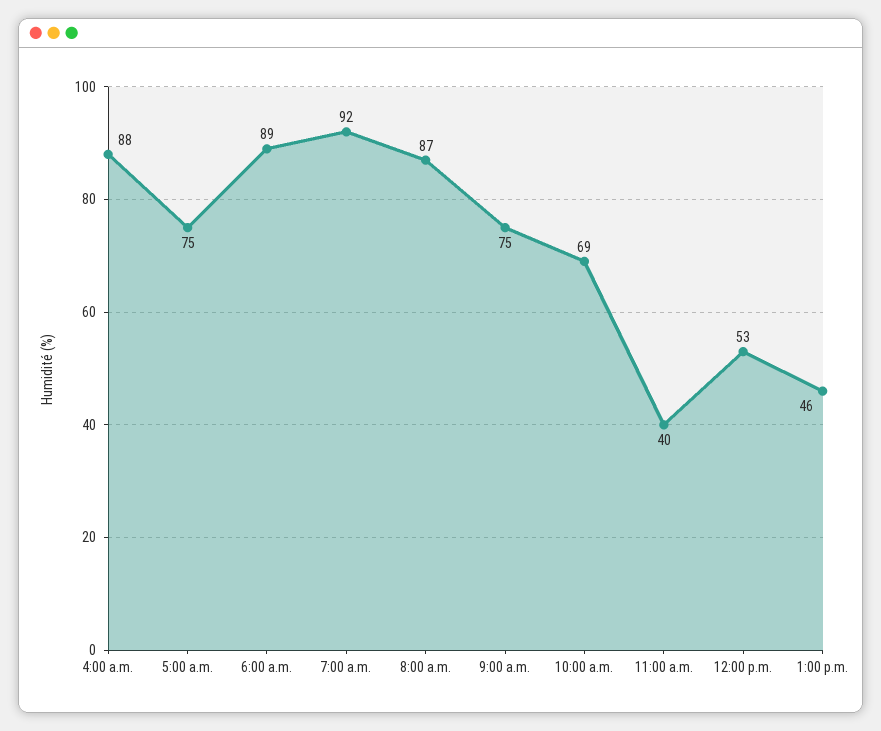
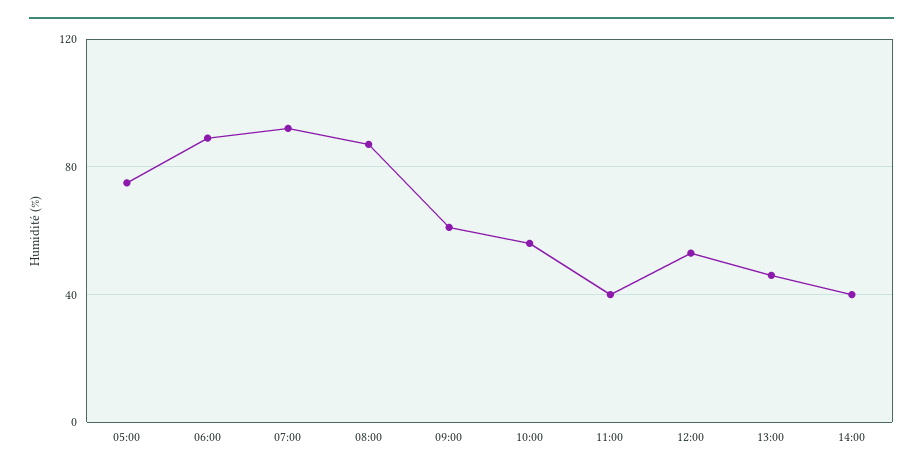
4:00 a.m.: 88 -> none
9:00 a.m.: 75 -> 60
10:00 a.m.: 69 -> 55
14:00: none -> 40

